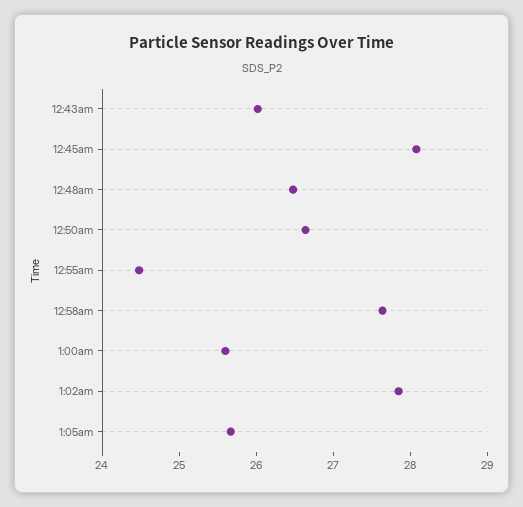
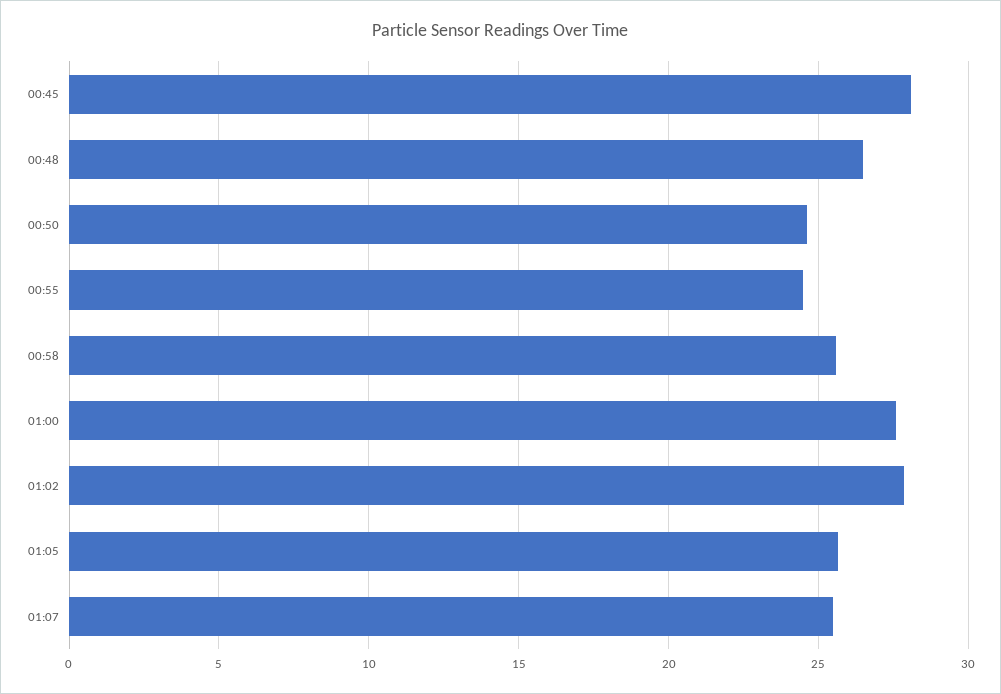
12:43am: 26 -> none
12:50am: 26.6 -> 24.5
12:58am: 27.6 -> 25.5
1:00am: 25.6 -> 27.5
01:07: none -> 25.5

